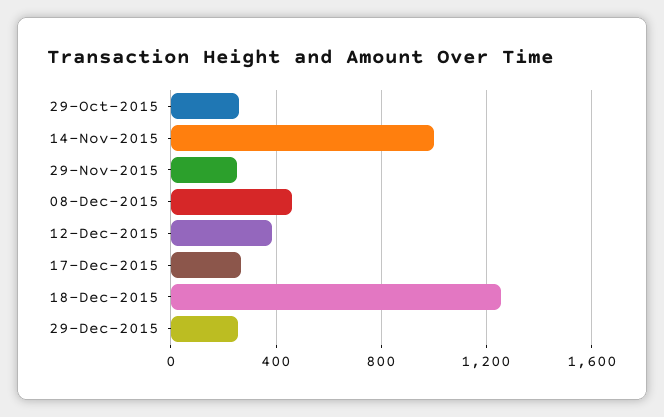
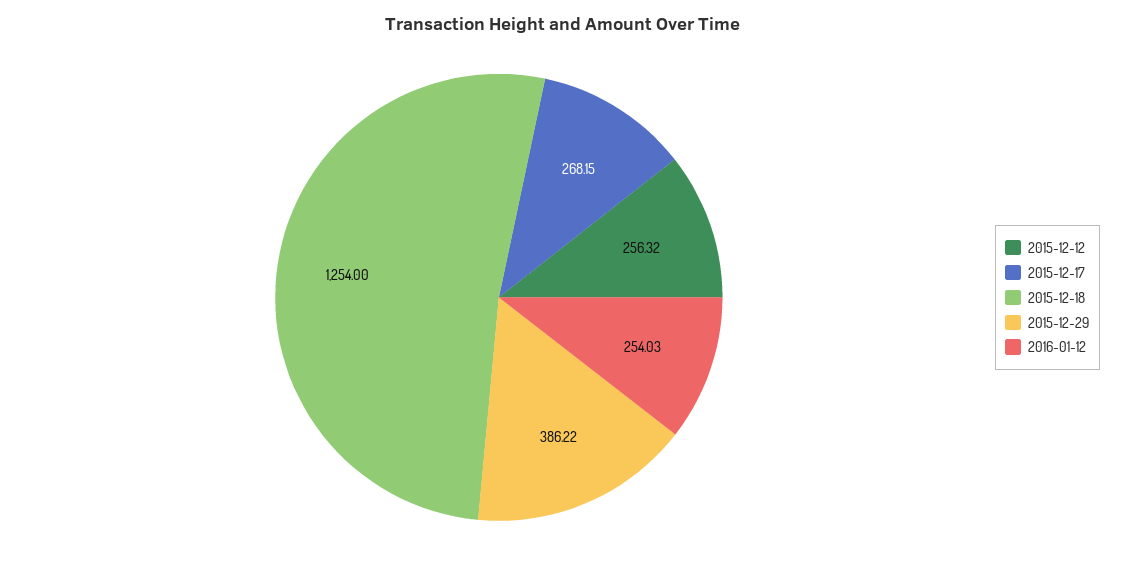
29-Oct-2015: 250 -> none
14-Nov-2015: 1000 -> none
29-Nov-2015: 250 -> none
08-Dec-2015: 450 -> none
12-Dec-2015: 400 -> 256.32
29-Dec-2015: 250 -> 386.22
2016-01-12: none -> 254.03

